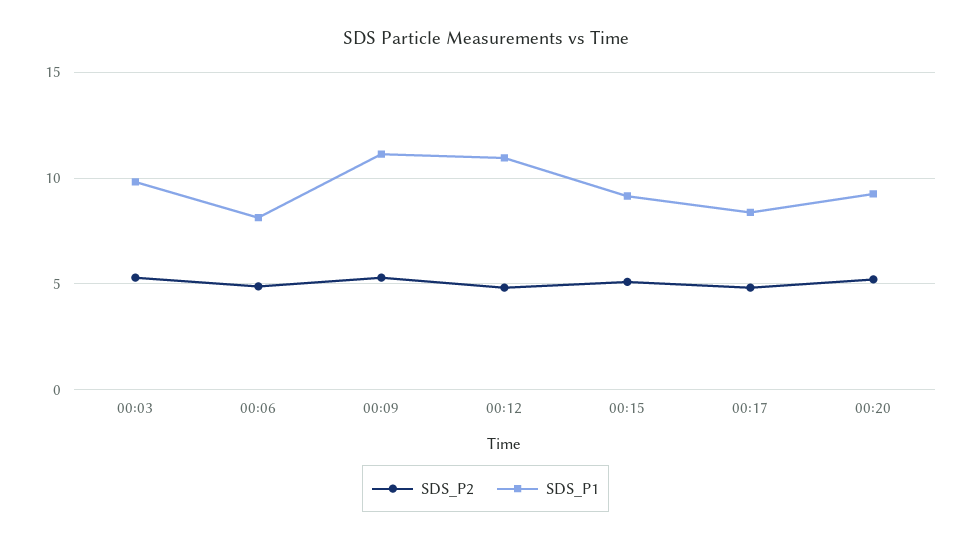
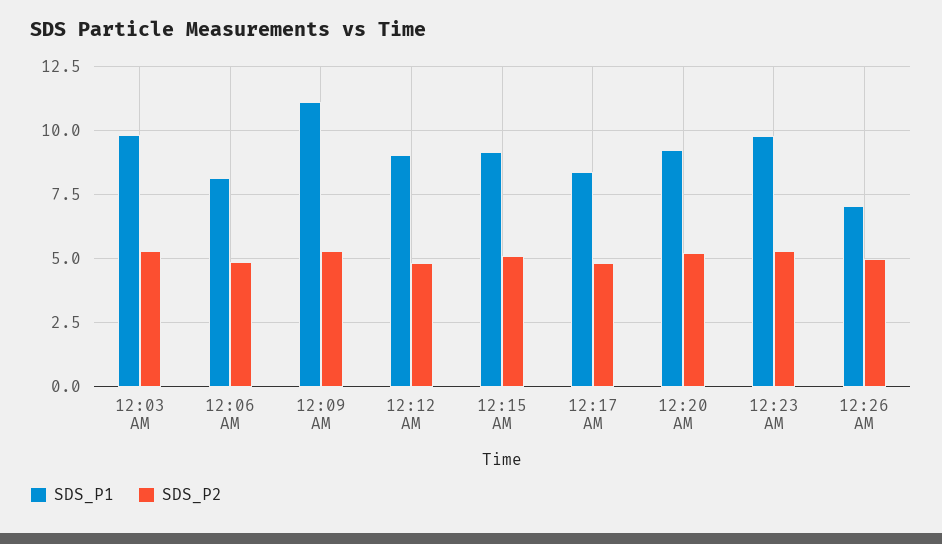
SDS_P1, 00:12: 11 -> 9
SDS_P1, 12:23 AM: none -> 9.75
SDS_P2, 12:23 AM: none -> 5.25
SDS_P1, 12:26 AM: none -> 7
SDS_P2, 12:26 AM: none -> 5

